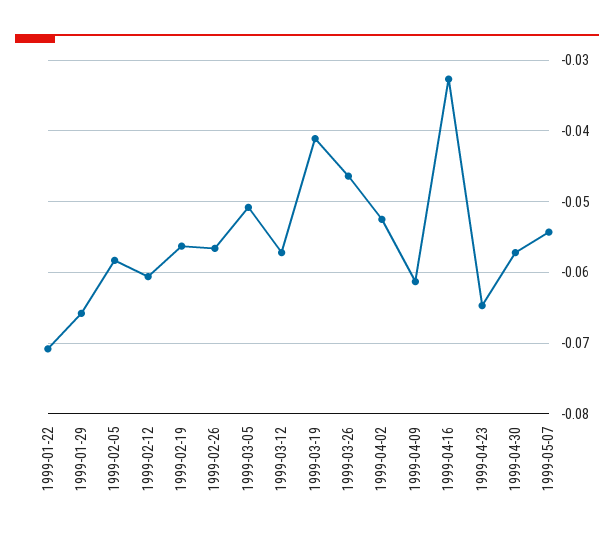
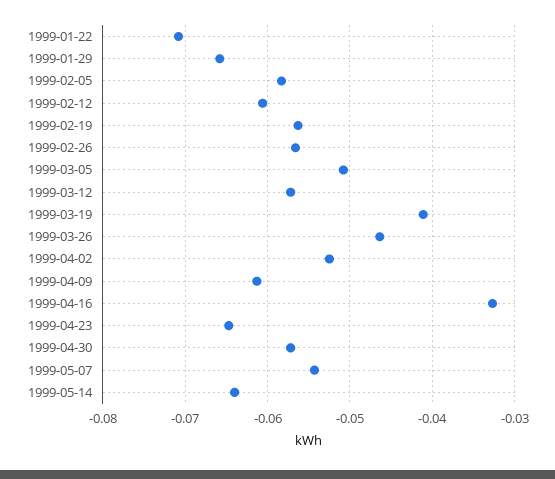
1999-05-14: none -> -0.064

